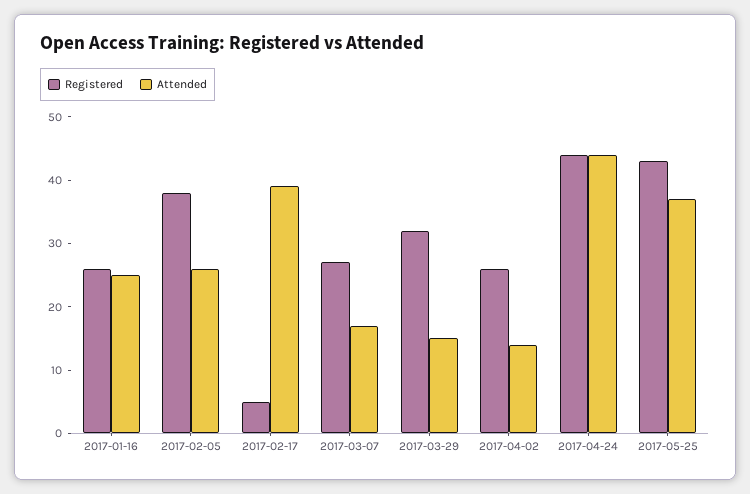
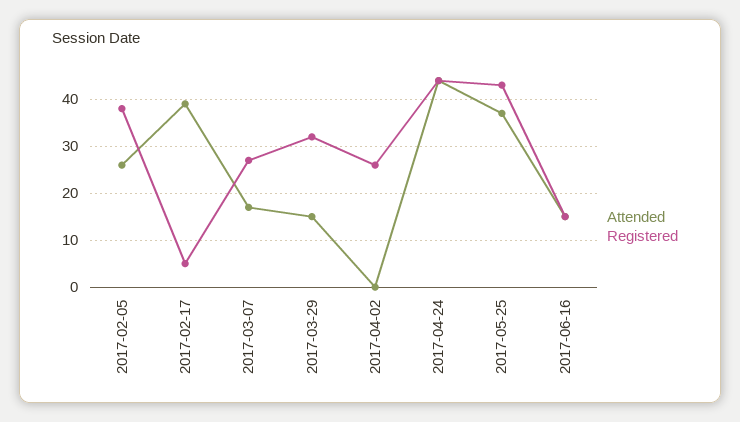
Registered, 2017-01-16: 25 -> none
Attended, 2017-01-16: 25 -> none
Attended, 2017-04-02: 15 -> 0
Attended, 2017-06-16: none -> 15
Registered, 2017-06-16: none -> 15

